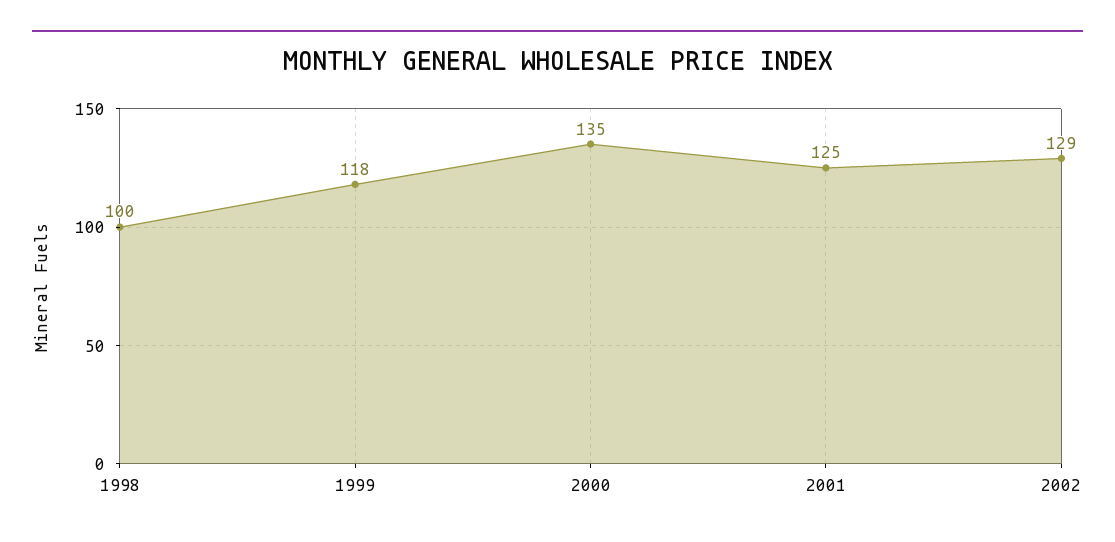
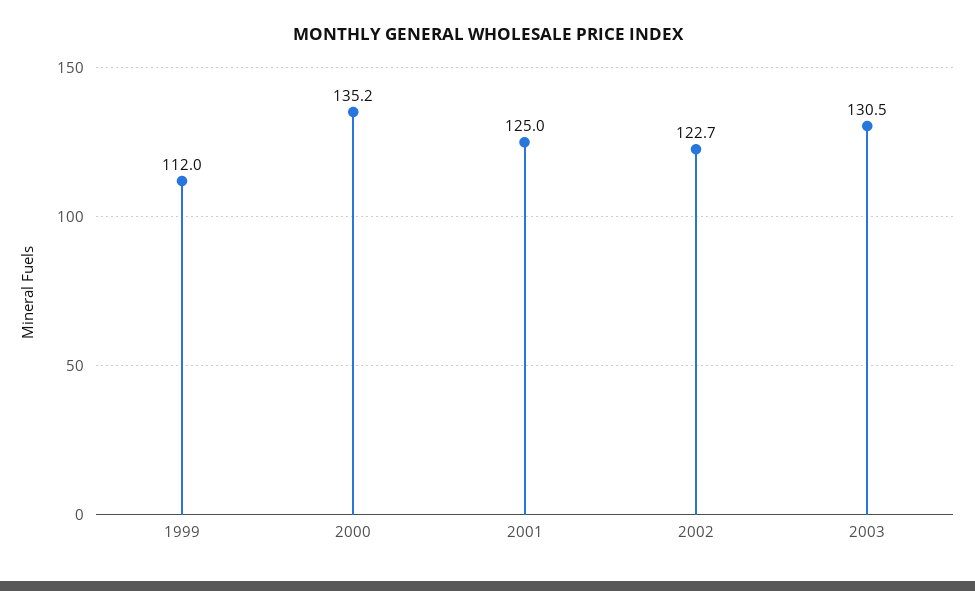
1998: 100 -> none
1999: 118 -> 112
2002: 129 -> 122.7
2003: none -> 130.5

